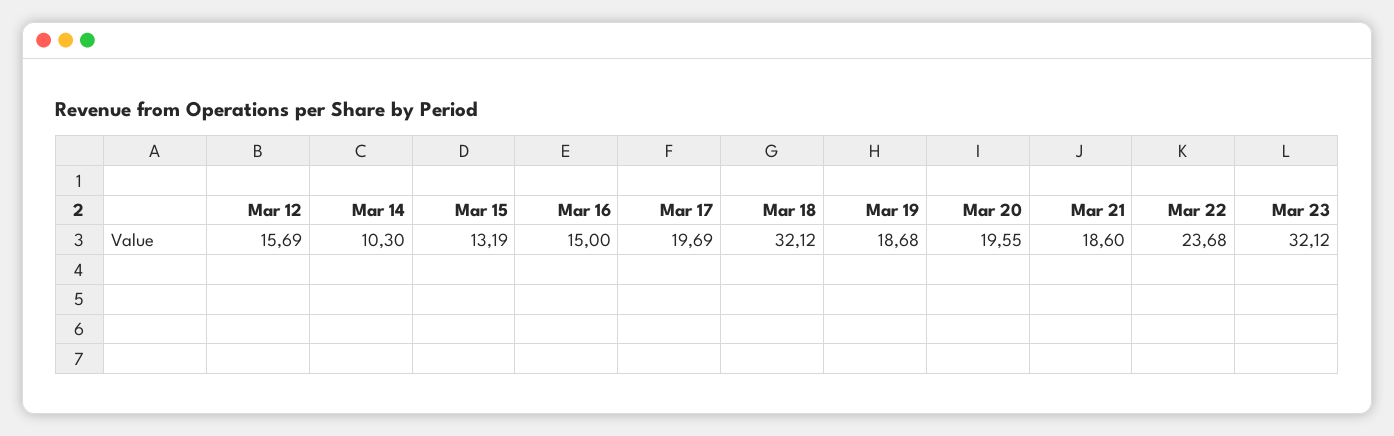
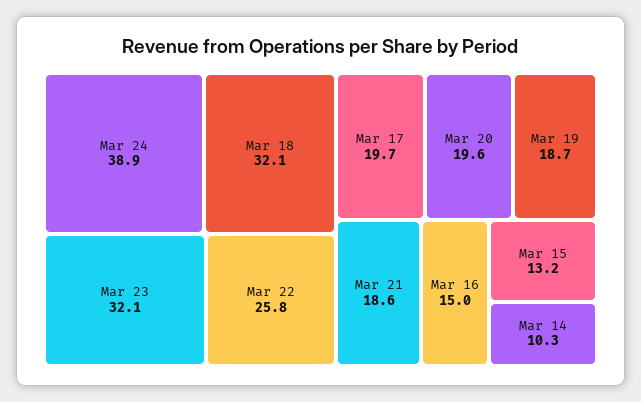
Mar 12: 15.69 -> none
Mar 22: 23.68 -> 25.8
Mar 24: none -> 38.9

